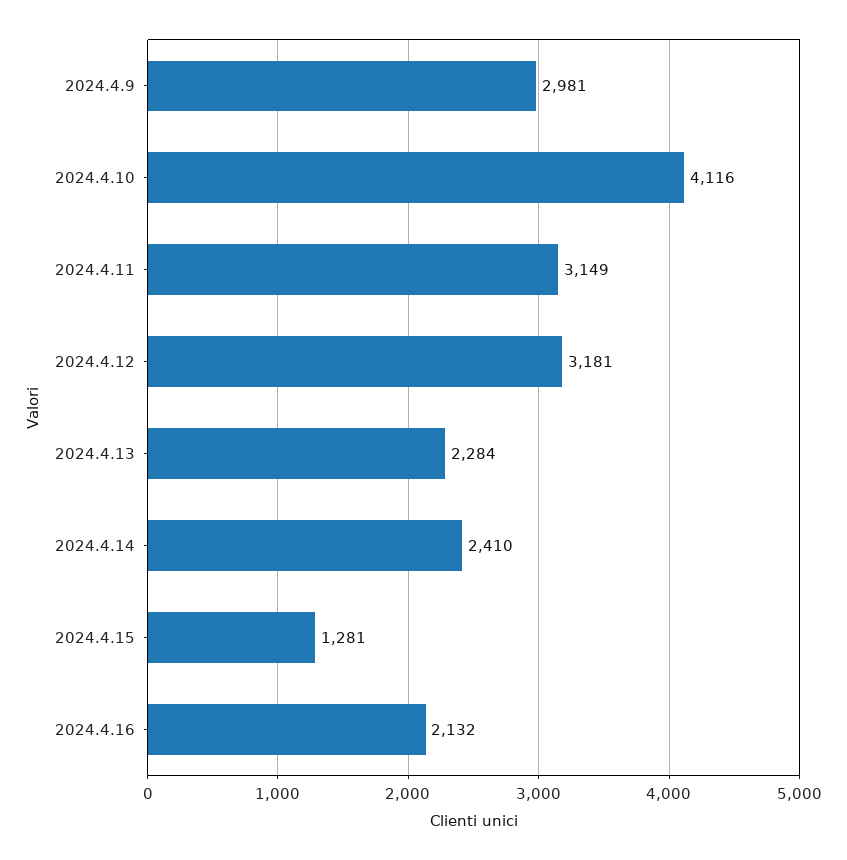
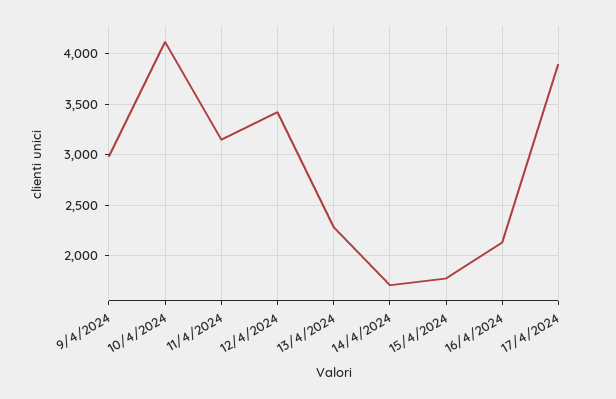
2024.4.12: 3181 -> 3400
2024.4.14: 2410 -> 1700
2024.4.15: 1281 -> 1800
17/4/2024: none -> 3900

